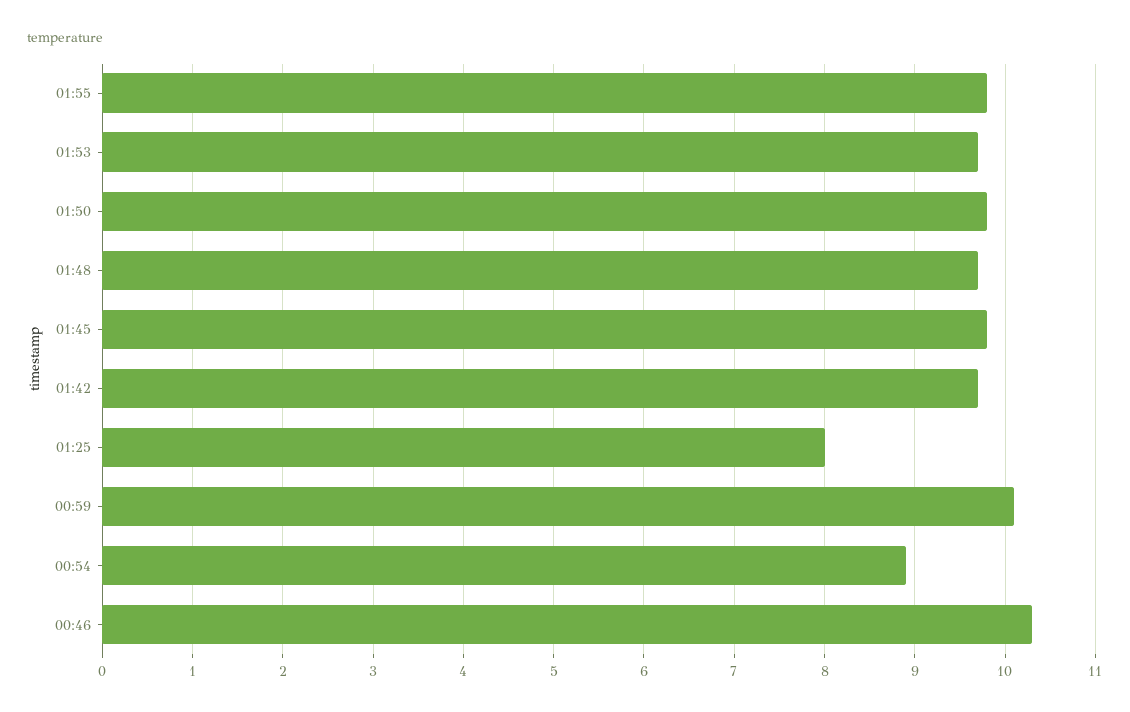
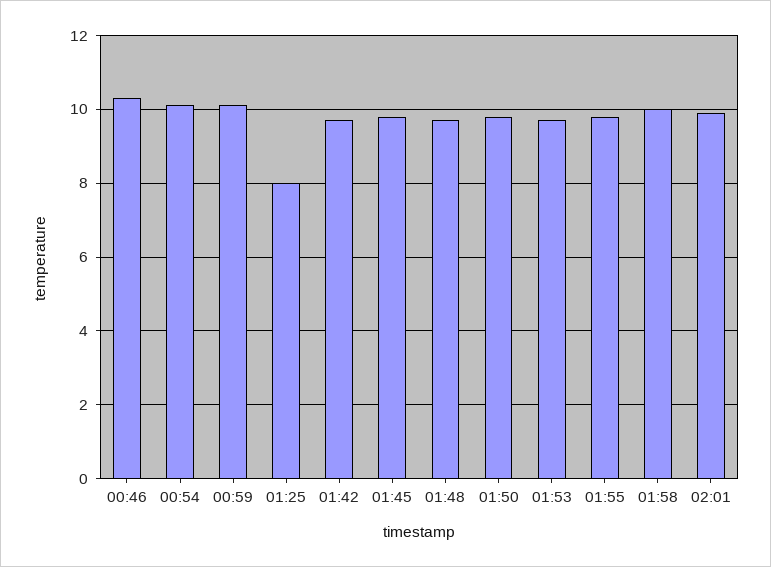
00:54: 8.9 -> 10
01:58: none -> 10
02:01: none -> 10

